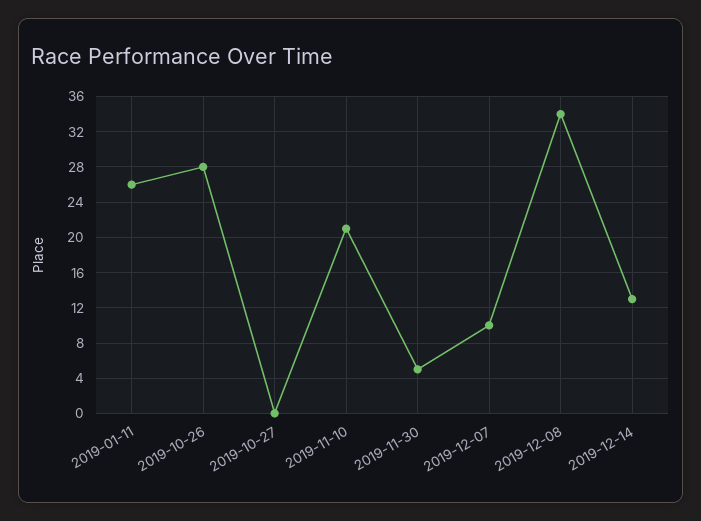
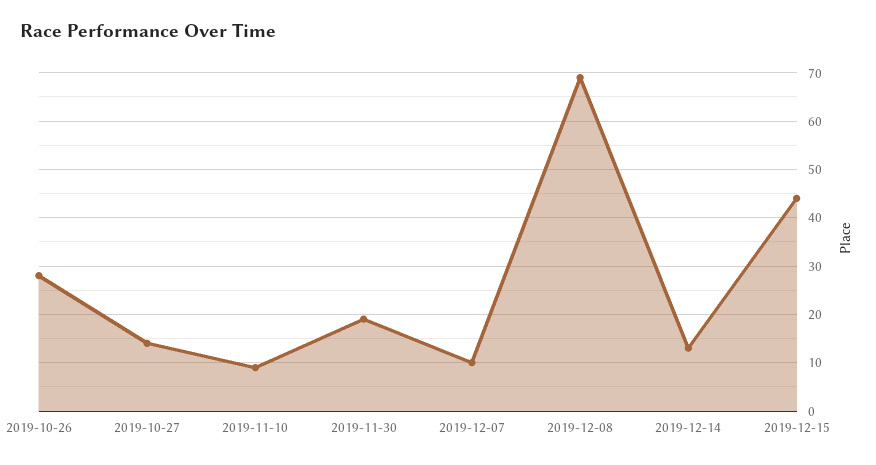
2019-01-11: 26 -> none
2019-10-27: 0 -> 15
2019-11-10: 21 -> 10
2019-11-30: 5 -> 20
2019-12-08: 34 -> 70
2019-12-15: none -> 45

